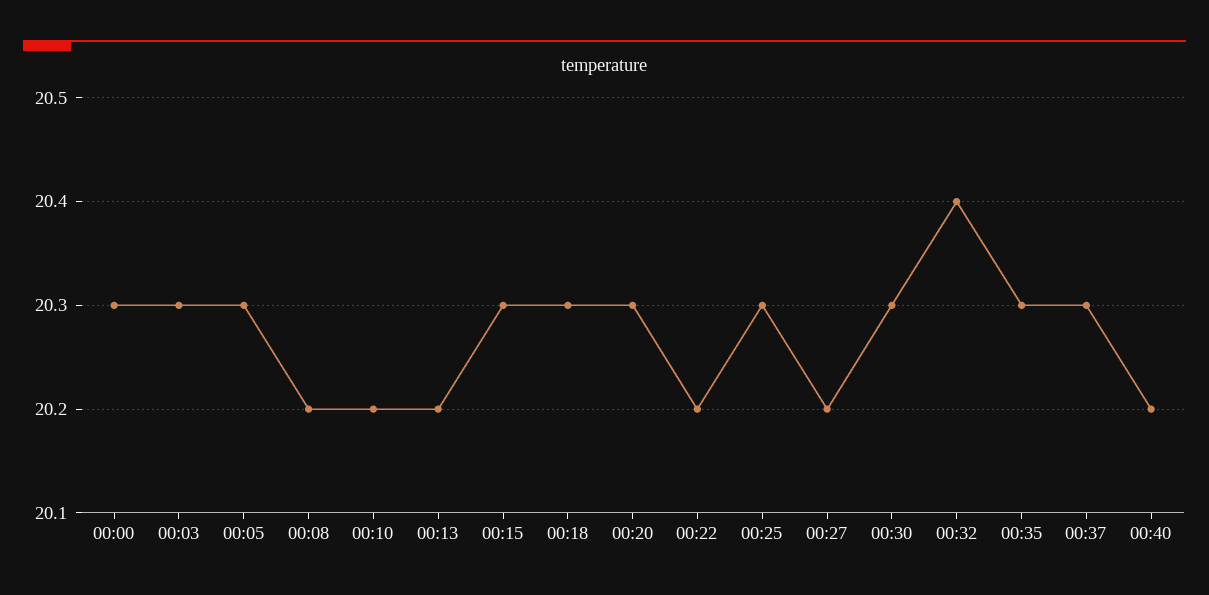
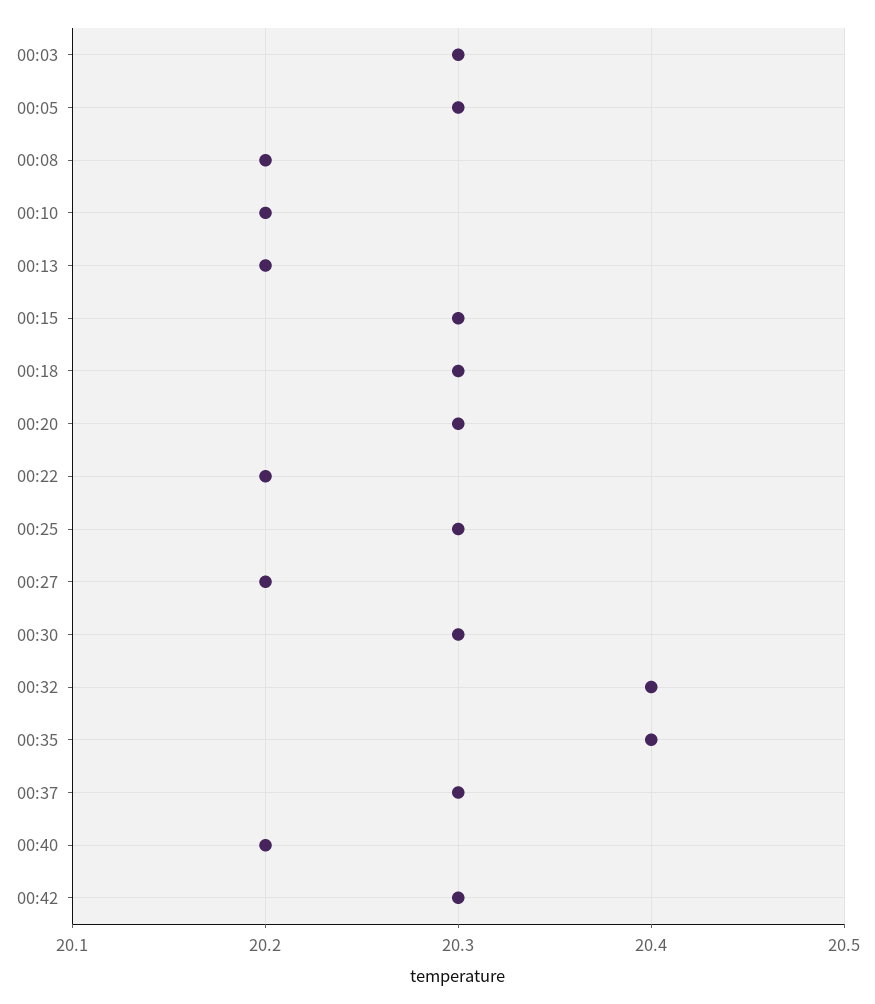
00:00: 20.3 -> none
00:35: 20.3 -> 20.4
00:42: none -> 20.3

